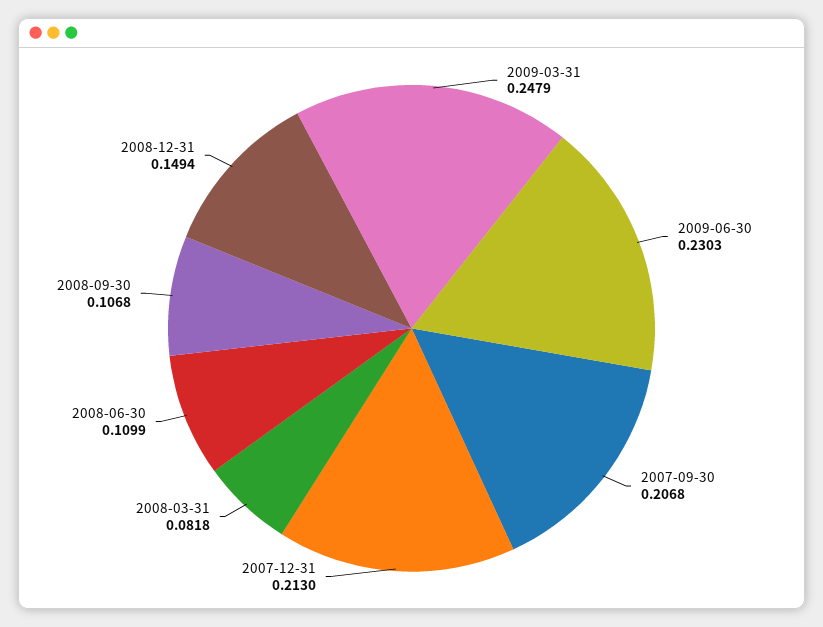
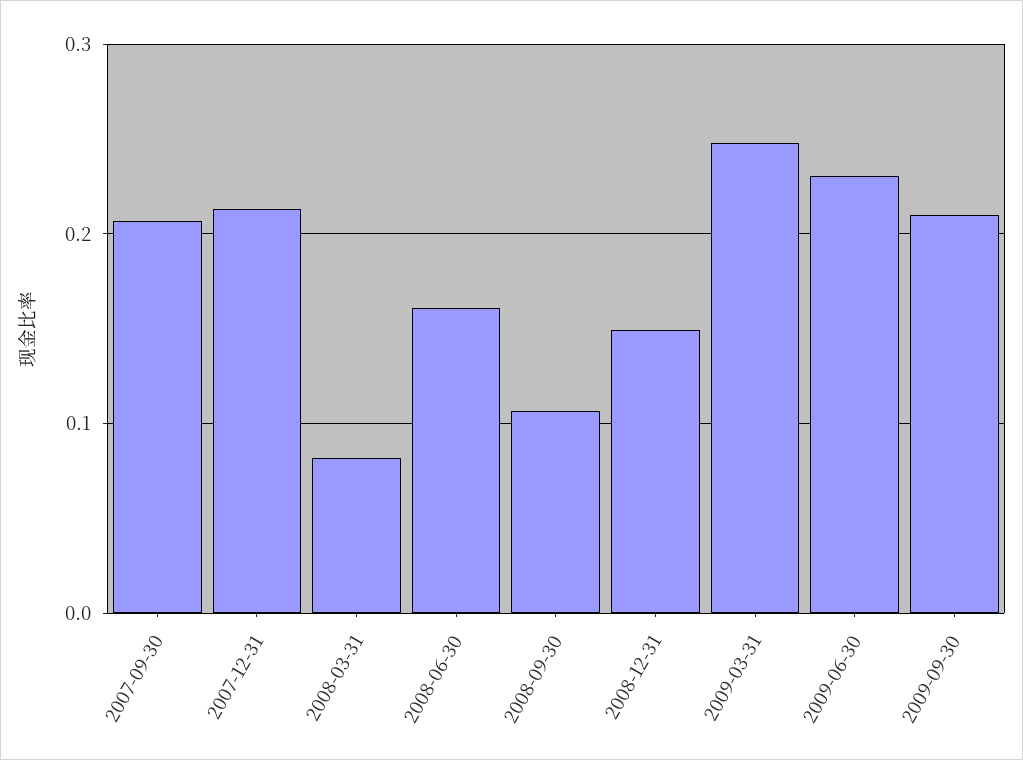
2008-06-30: 0.1099 -> 0.16
2009-09-30: none -> 0.21

